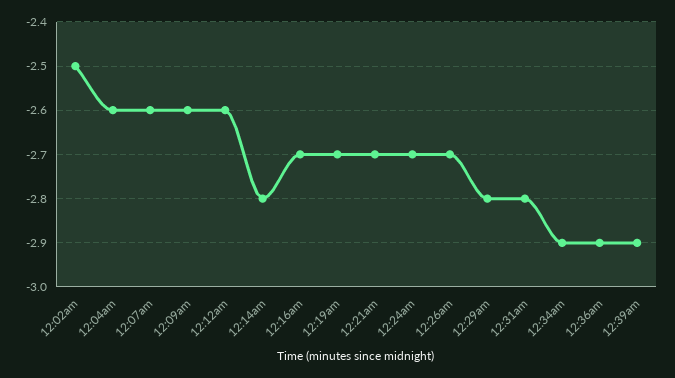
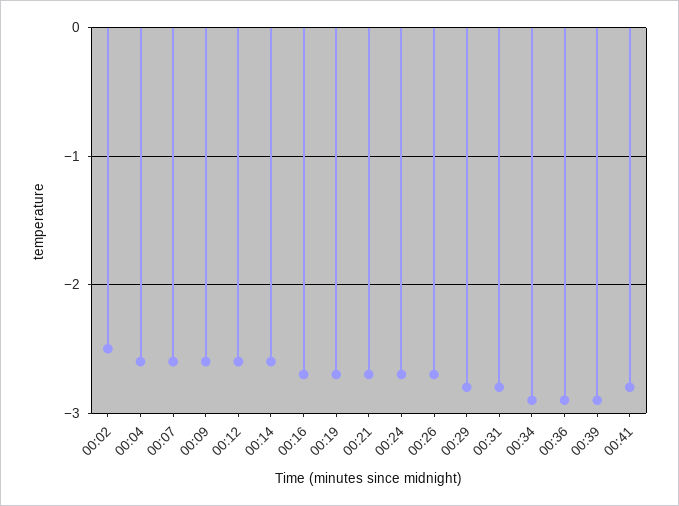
12:14am: -2.8 -> -2.6
00:41: none -> -2.8

